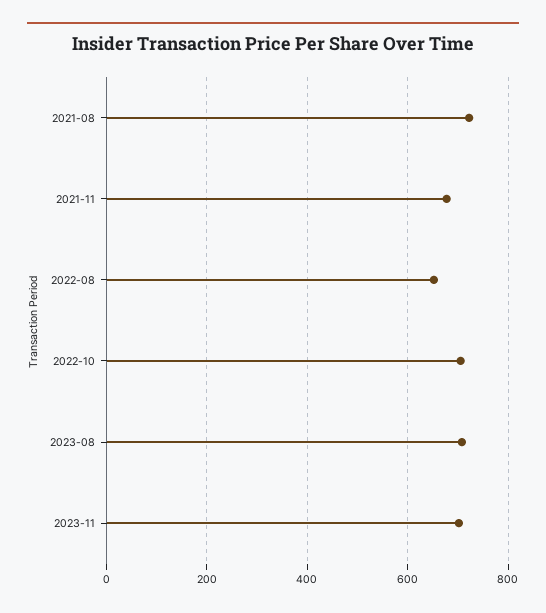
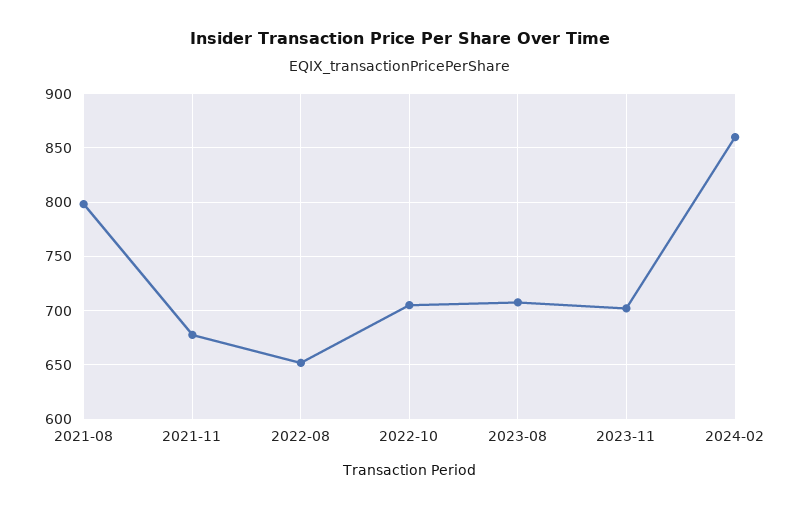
2021-08: 720 -> 800
2024-02: none -> 860

